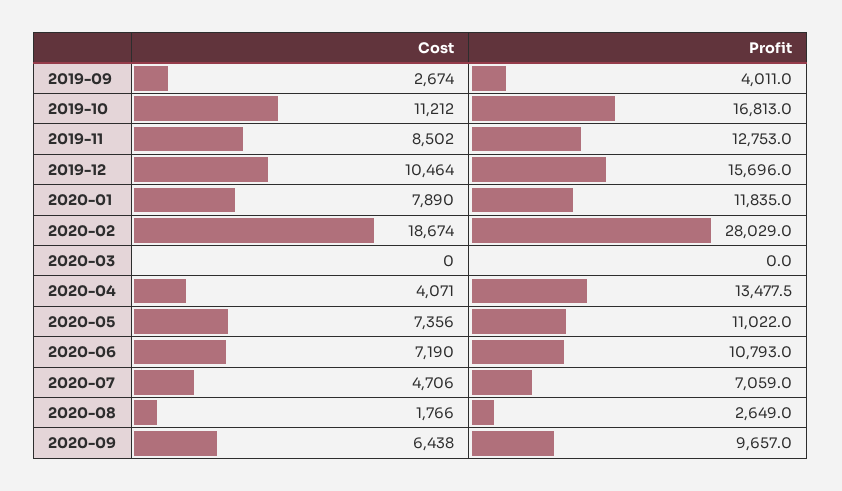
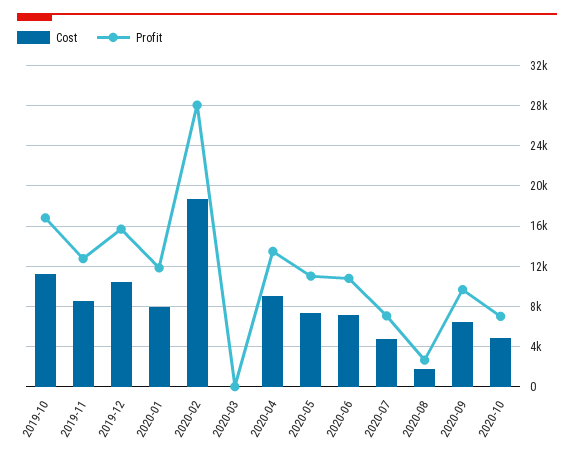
Cost, 2019-09: 2674 -> none
Profit, 2019-09: 4011 -> none
Cost, 2020-04: 4071 -> 9000
Cost, 2020-10: none -> 5000
Profit, 2020-10: none -> 7000

